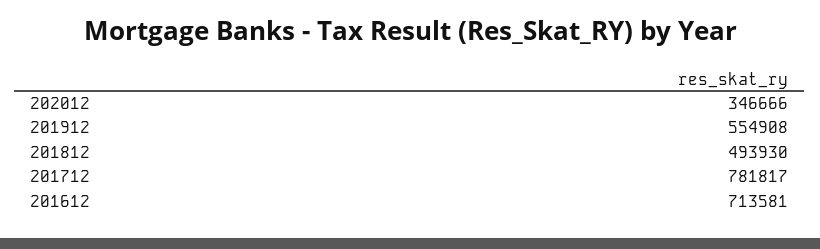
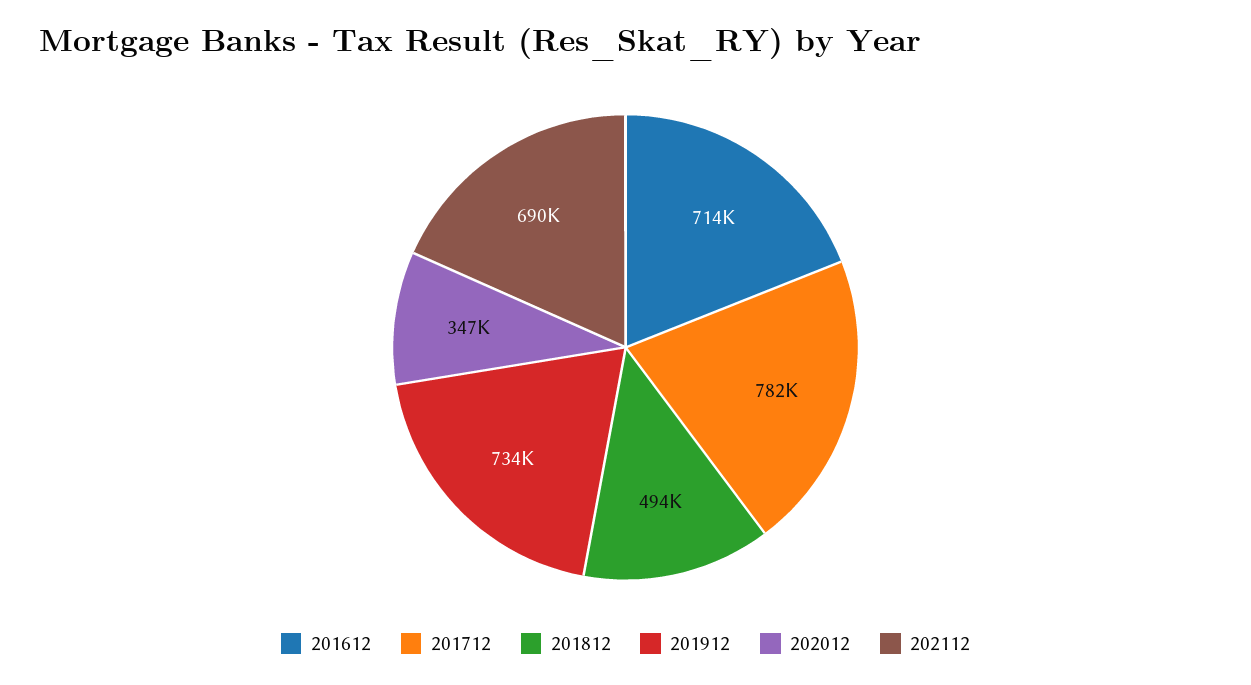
201912: 554908 -> 734000
202112: none -> 690000

